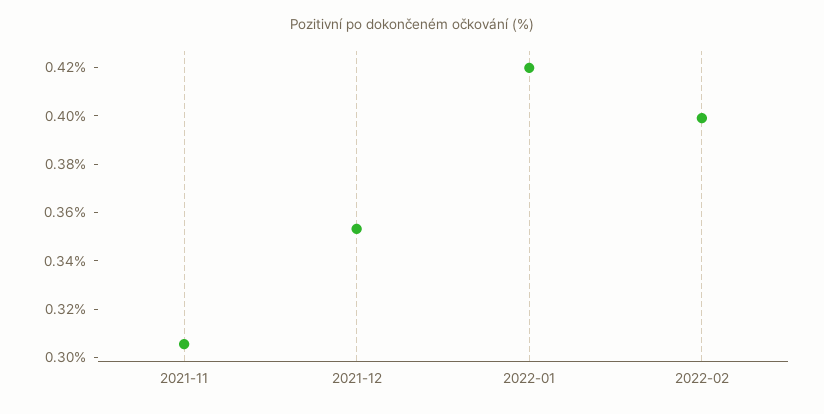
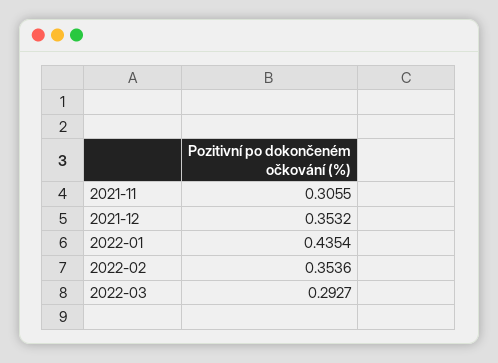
2022-01: 0.42 -> 0.4354
2022-02: 0.4 -> 0.3536
2022-03: none -> 0.2927

